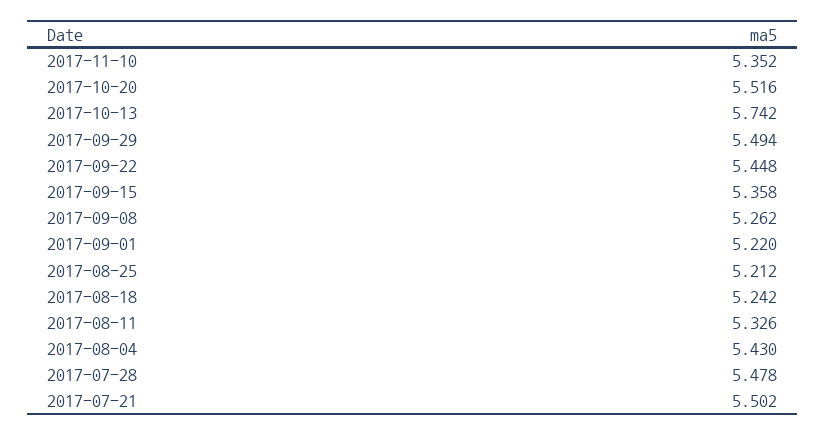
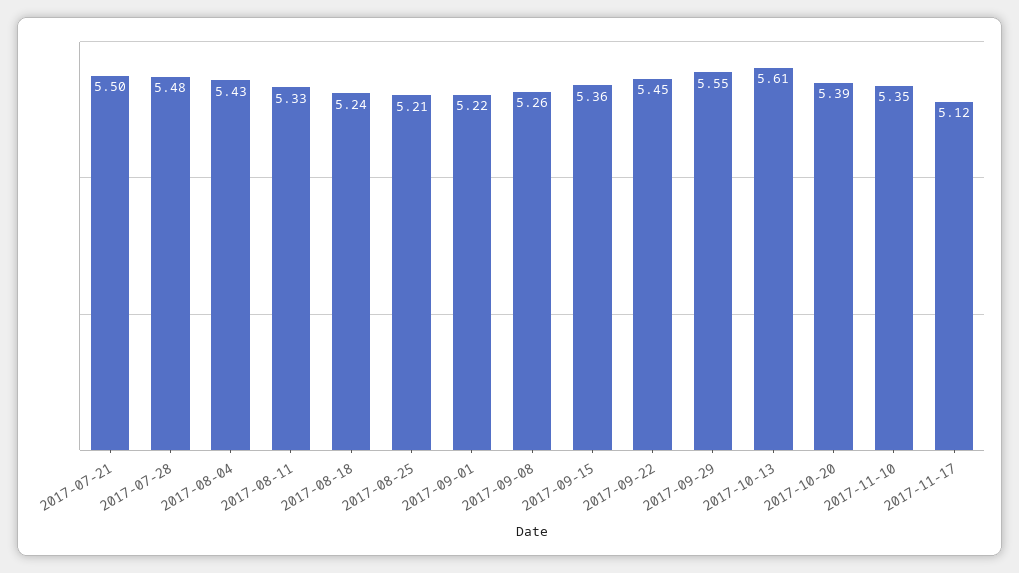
2017-10-20: 5.516 -> 5.39
2017-10-13: 5.742 -> 5.61
2017-09-29: 5.494 -> 5.55
2017-11-17: none -> 5.12

